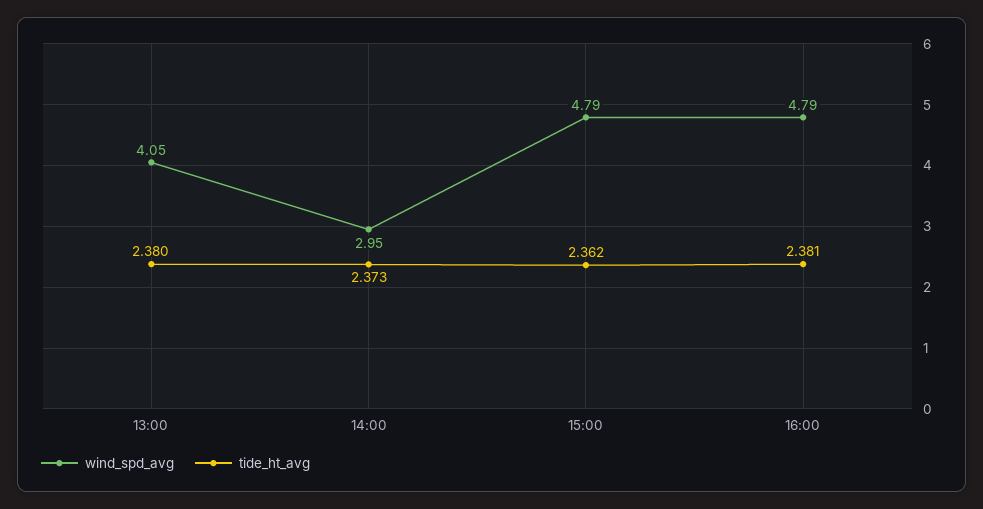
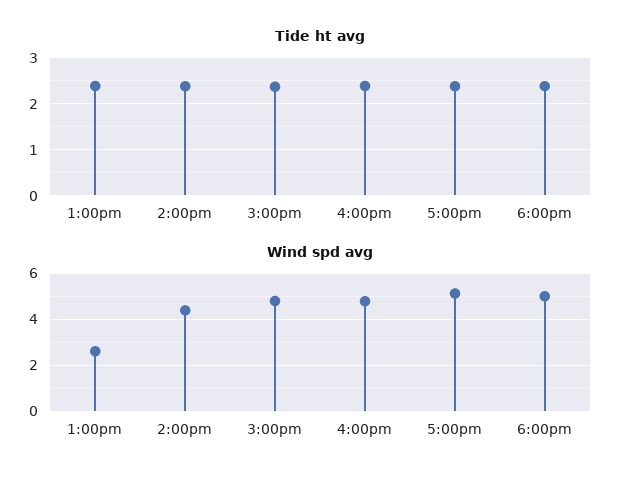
wind_spd_avg, 13:00: 4.05 -> 2.5
wind_spd_avg, 14:00: 2.95 -> 4.5
tide_ht_avg, 5:00pm: none -> 2.4
tide_ht_avg, 6:00pm: none -> 2.4
wind_spd_avg, 5:00pm: none -> 5
wind_spd_avg, 6:00pm: none -> 5

